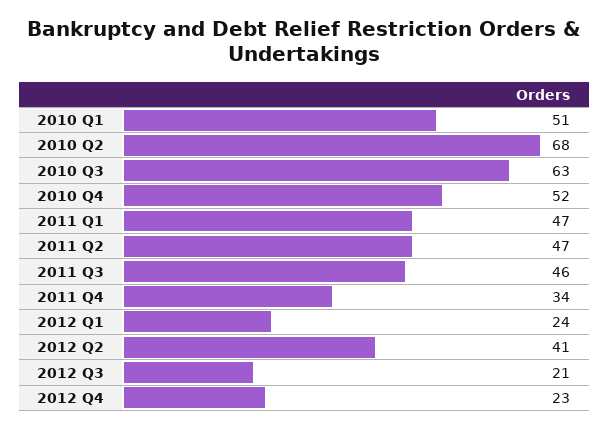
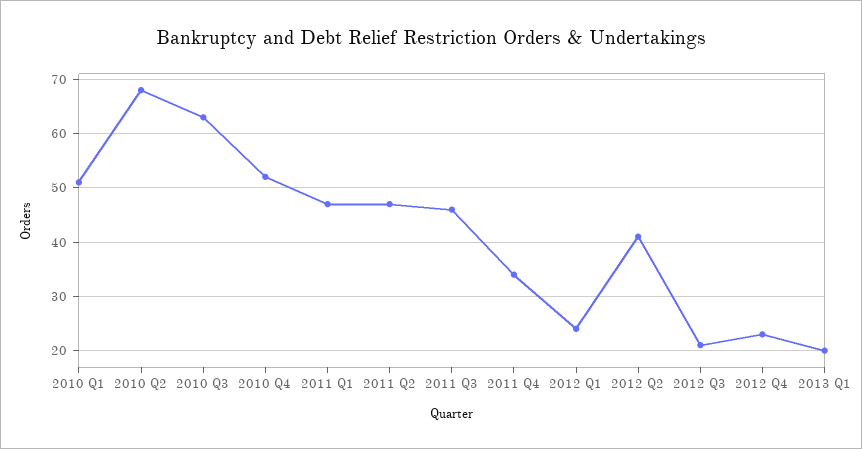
2013 Q1: none -> 20

